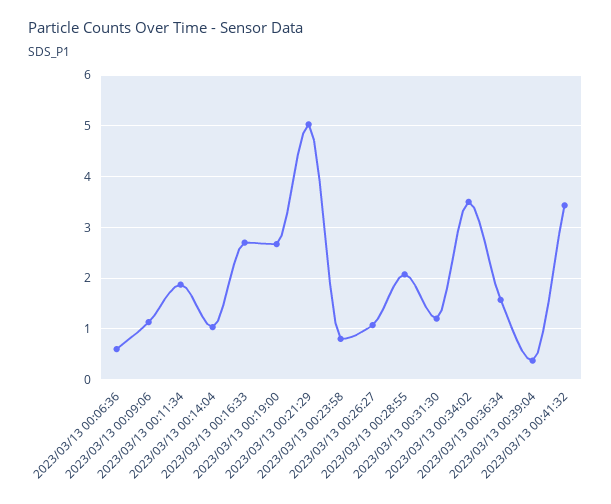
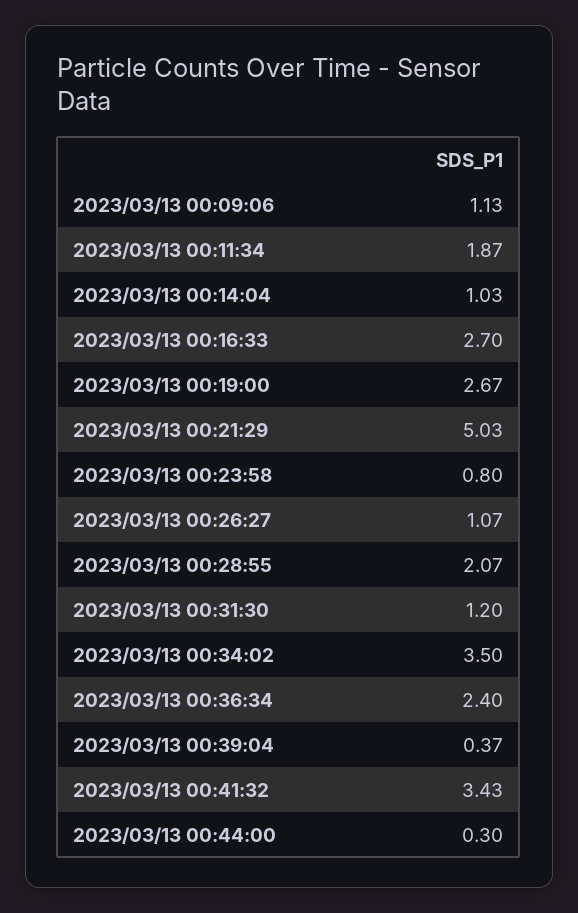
2023/03/13 00:06:36: 0.6 -> none
2023/03/13 00:36:34: 1.6 -> 2.4
2023/03/13 00:44:00: none -> 0.3

